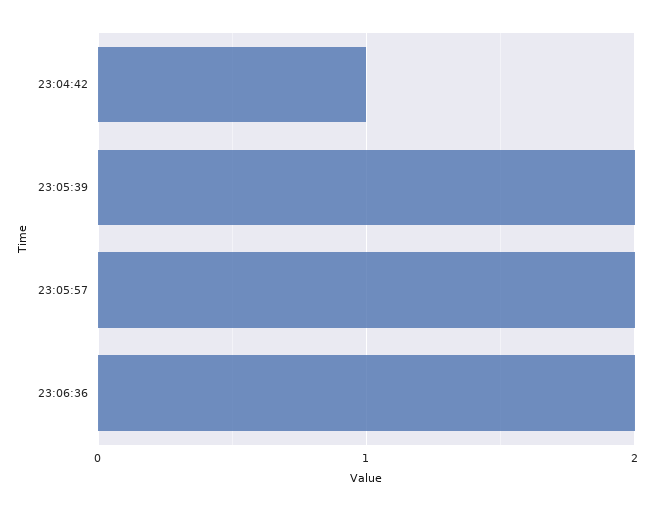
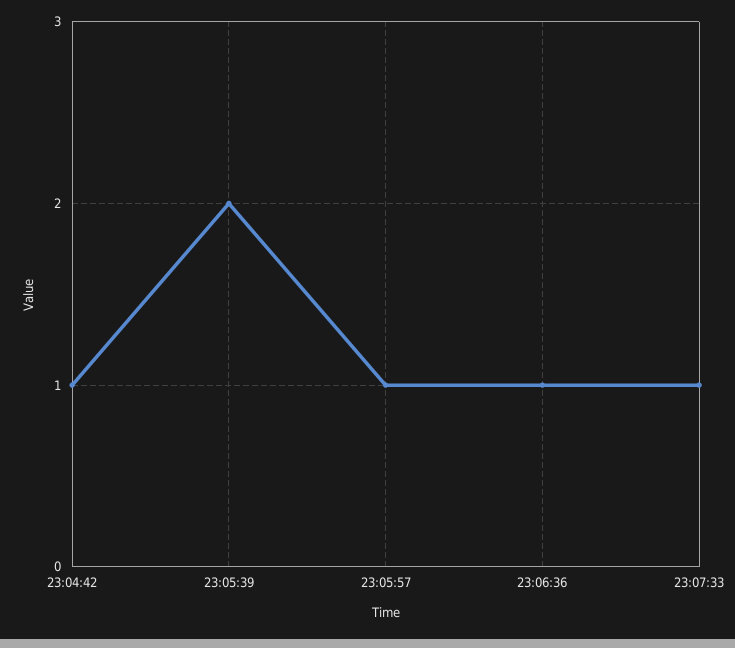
23:05:57: 2 -> 1
23:06:36: 2 -> 1
23:07:33: none -> 1

